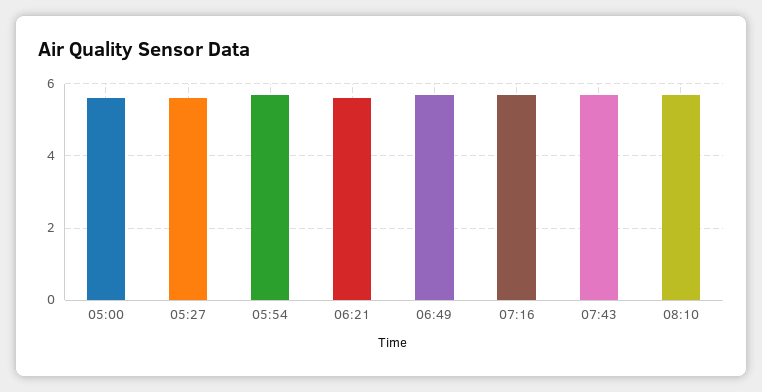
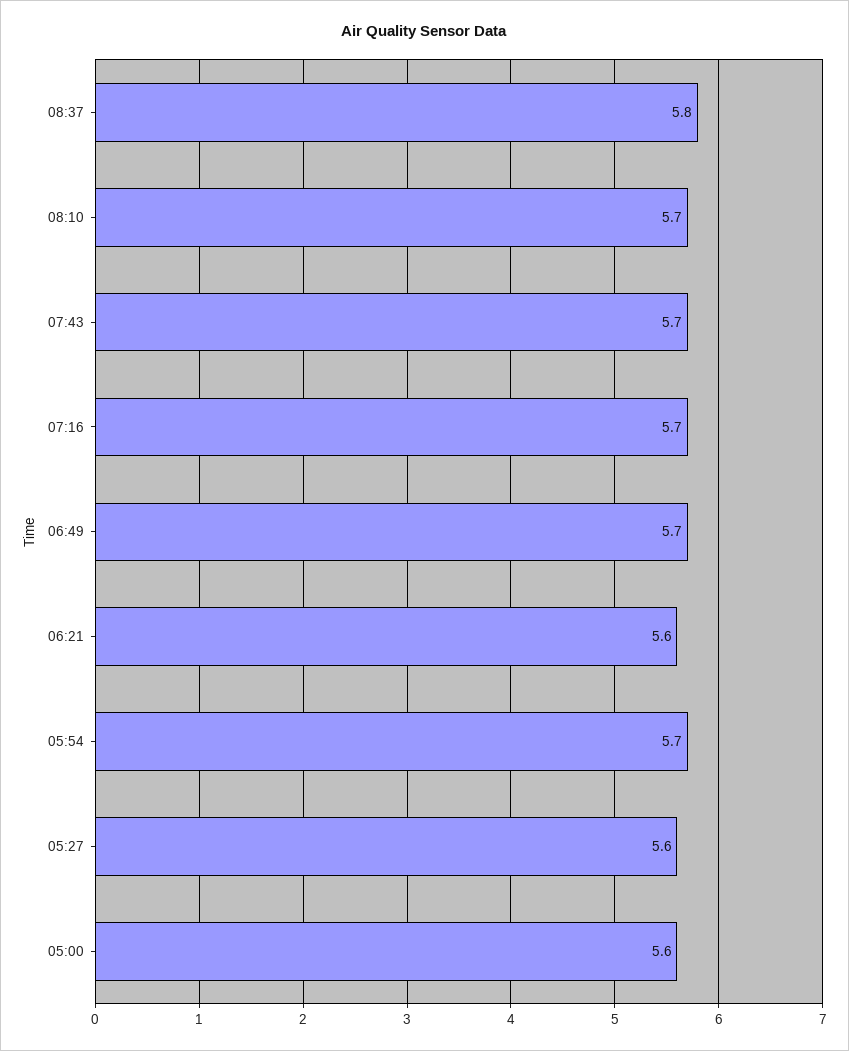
08:37: none -> 5.8

